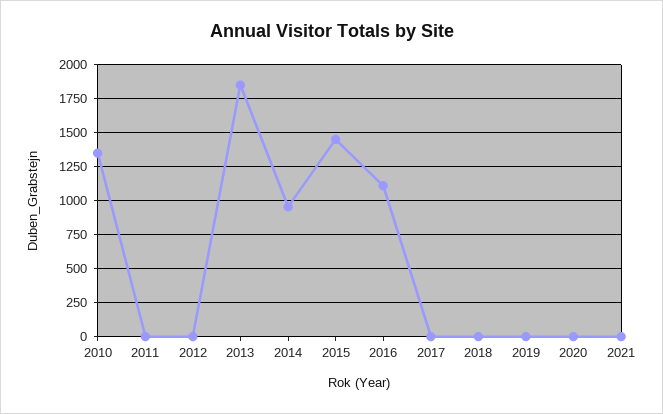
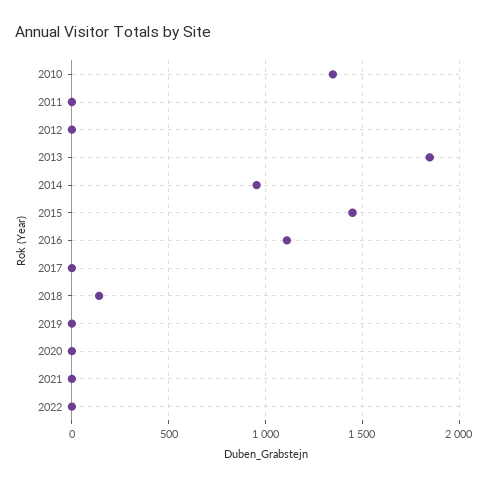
2018: 0 -> 150
2022: none -> 0

